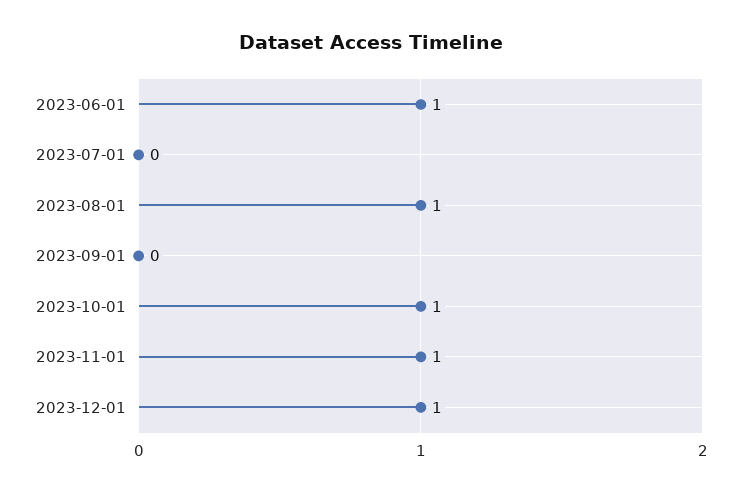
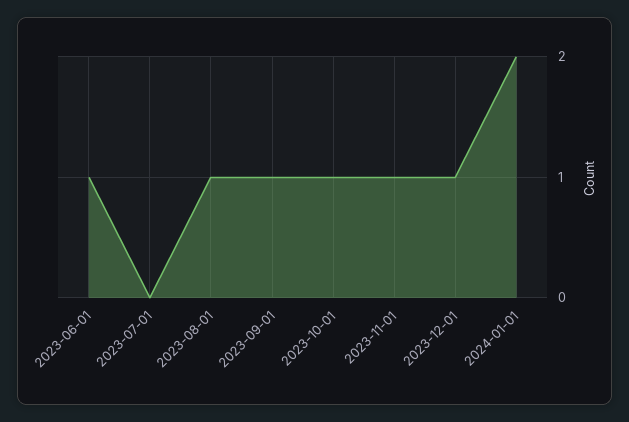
2023-09-01: 0 -> 1
2024-01-01: none -> 2

